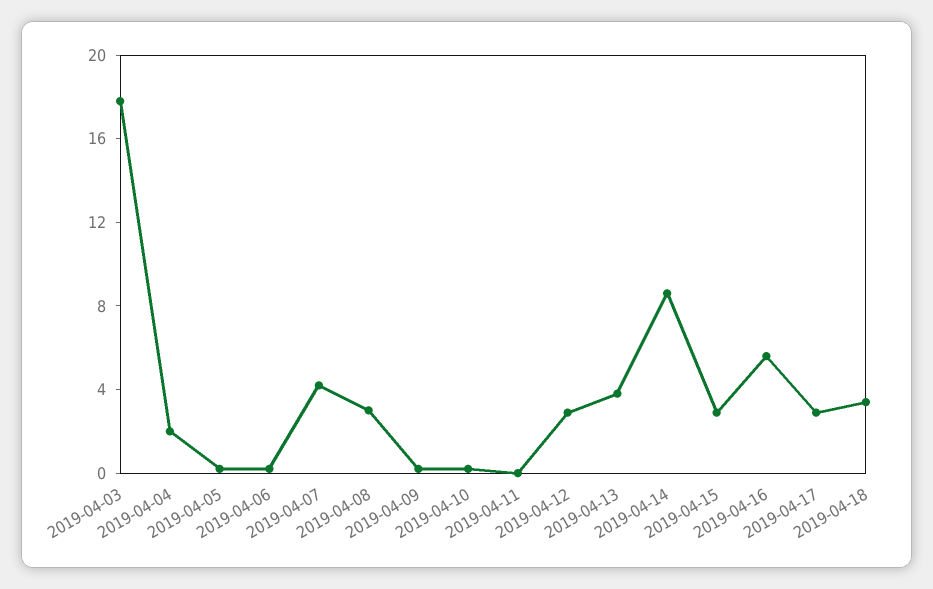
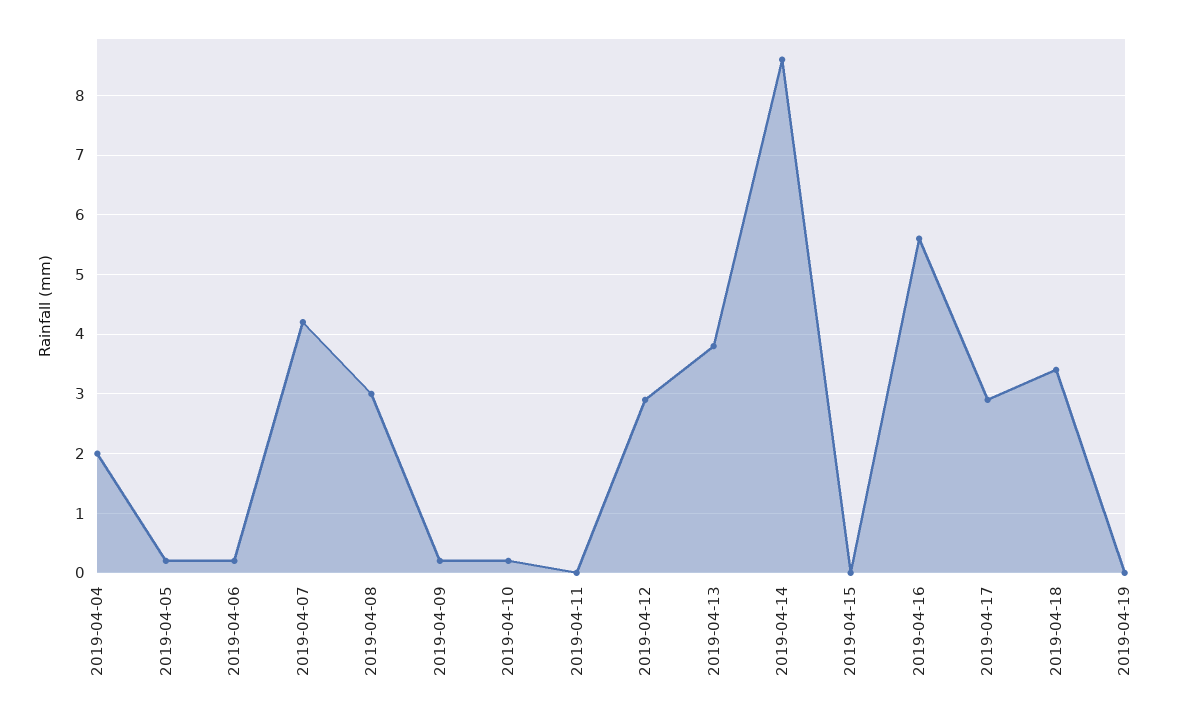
2019-04-03: 18 -> none
2019-04-15: 3 -> 0
2019-04-19: none -> 0

